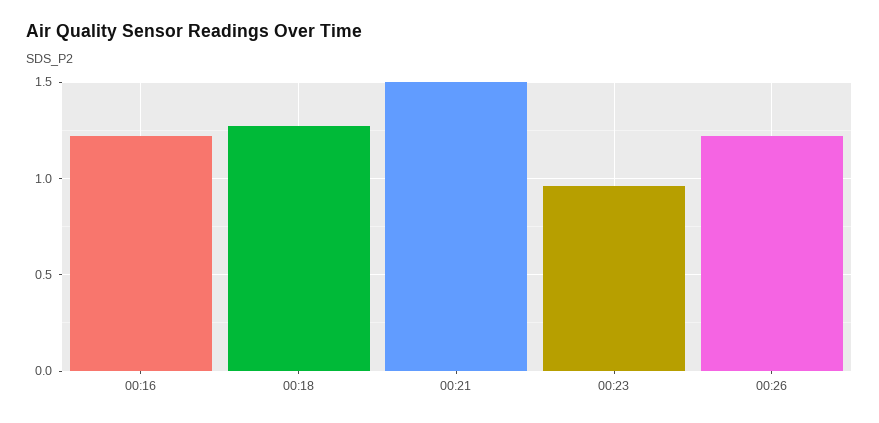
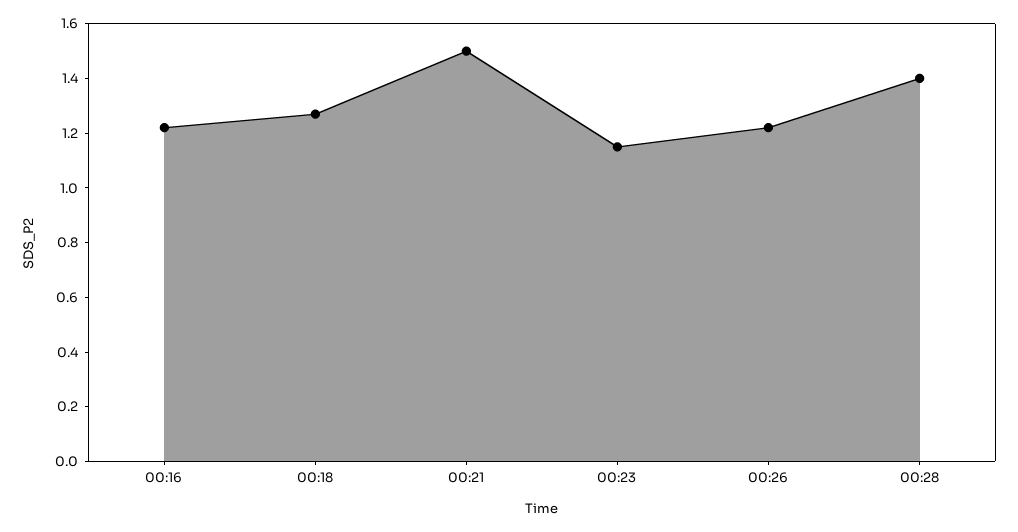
00:23: 0.95 -> 1.15
00:28: none -> 1.4

